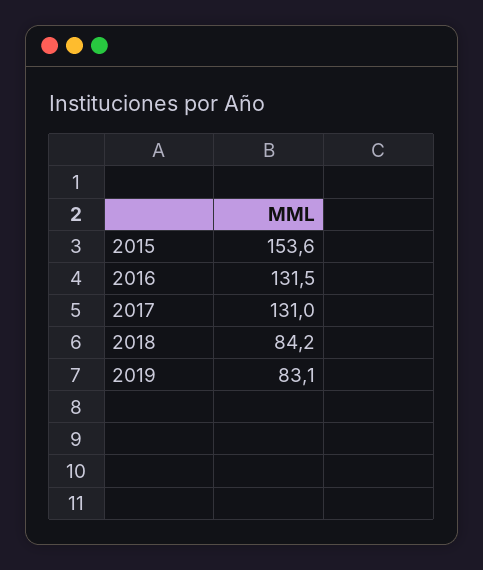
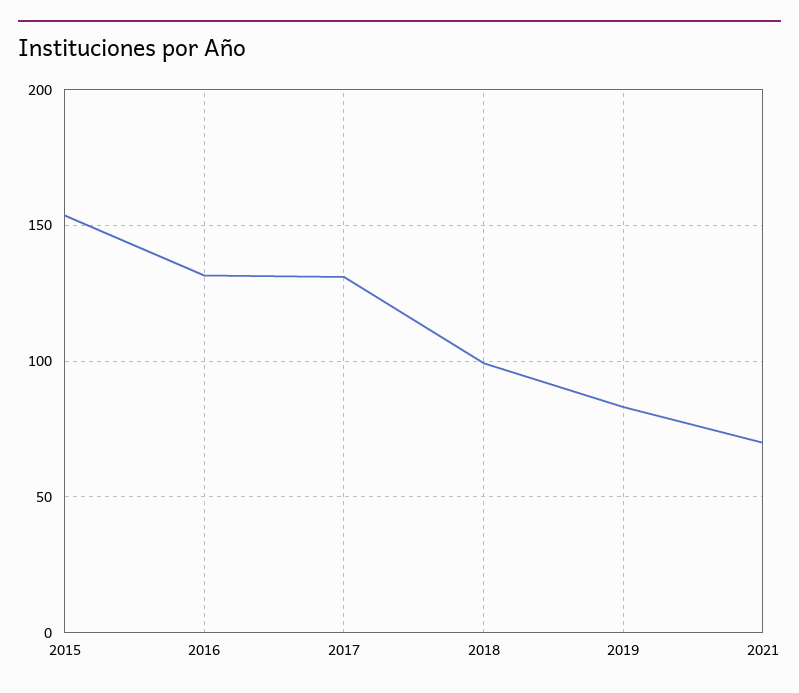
2018: 84.2 -> 100
2021: none -> 70

